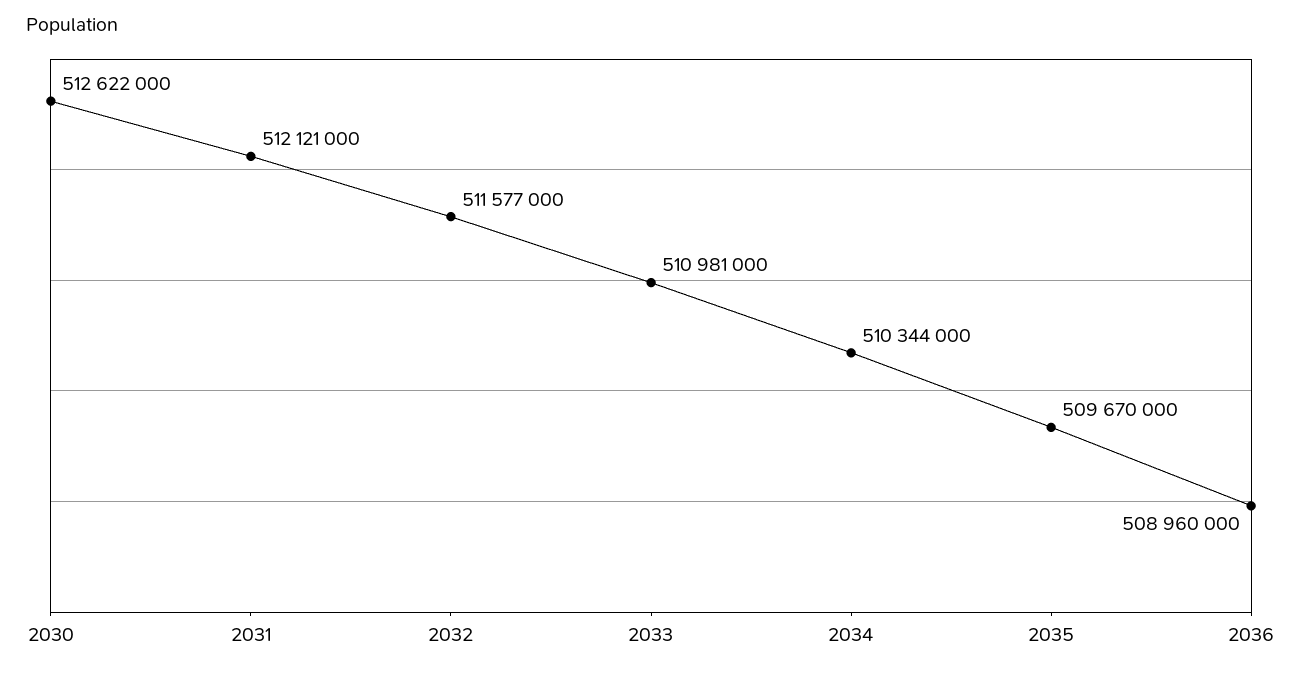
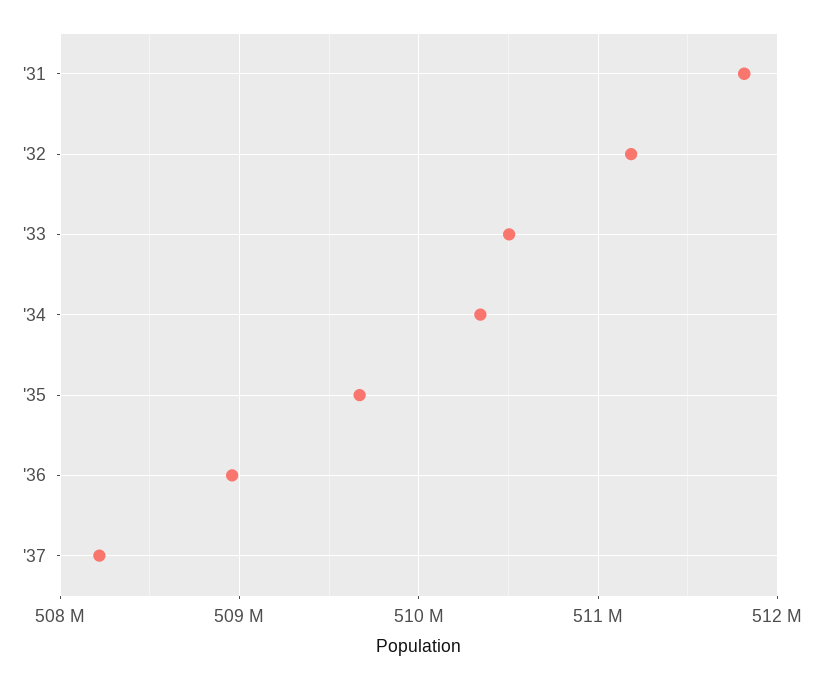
2030: 512622000 -> none
2031: 512121000 -> 511800000
2032: 511577000 -> 511200000
2033: 510981000 -> 510500000
'37: none -> 508200000

